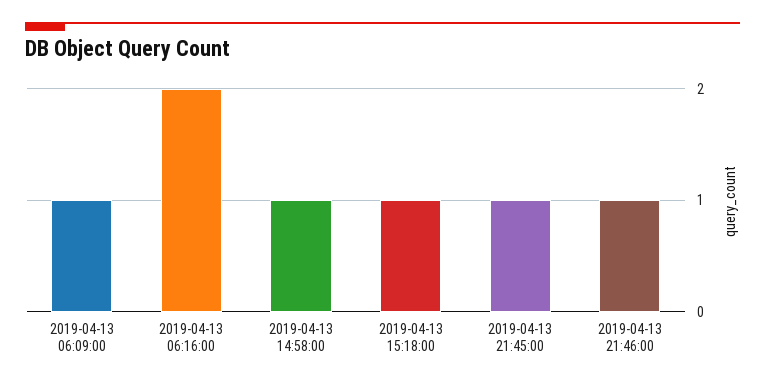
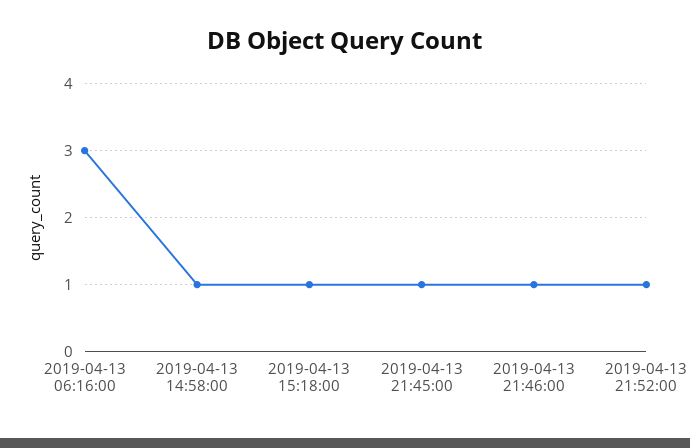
2019-04-13 06:09:00: 1 -> none
2019-04-13 06:16:00: 2 -> 3
2019-04-13 21:52:00: none -> 1

